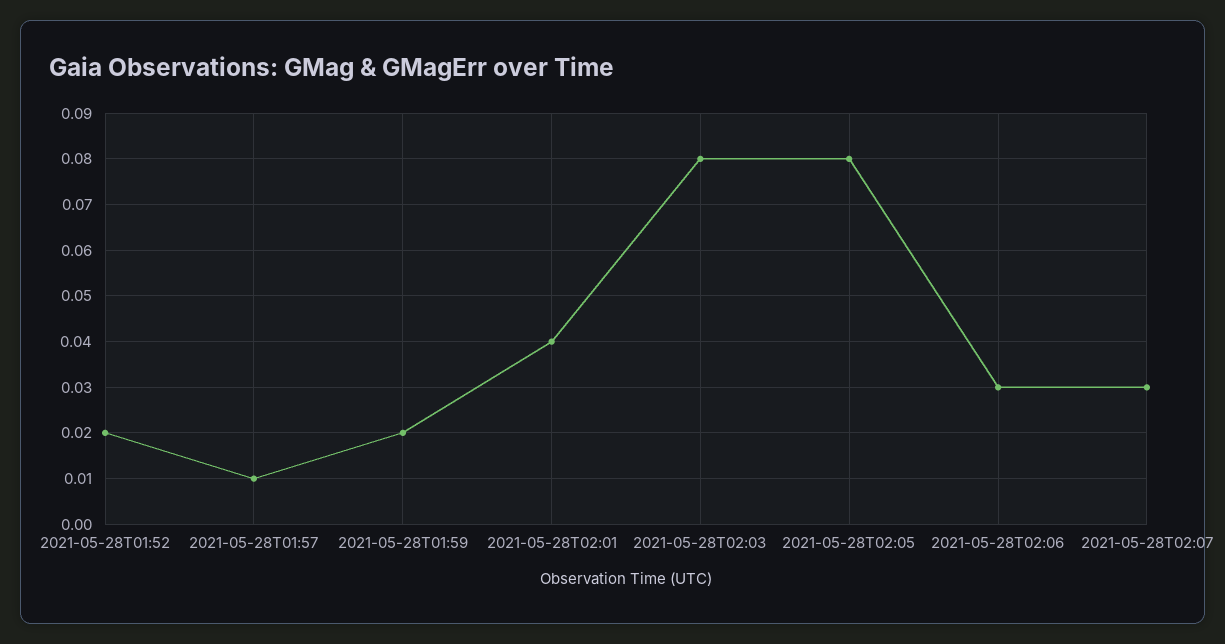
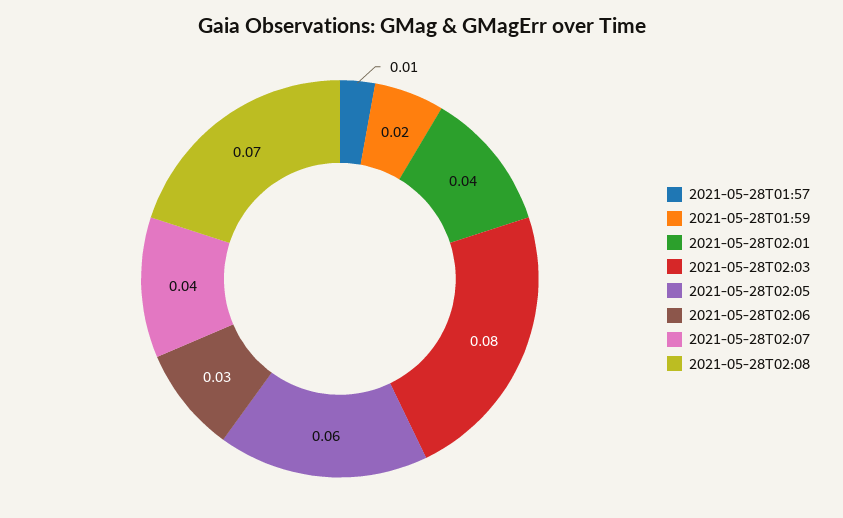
2021-05-28T01:52: 0.02 -> none
2021-05-28T02:05: 0.08 -> 0.06
2021-05-28T02:07: 0.03 -> 0.04
2021-05-28T02:08: none -> 0.07

